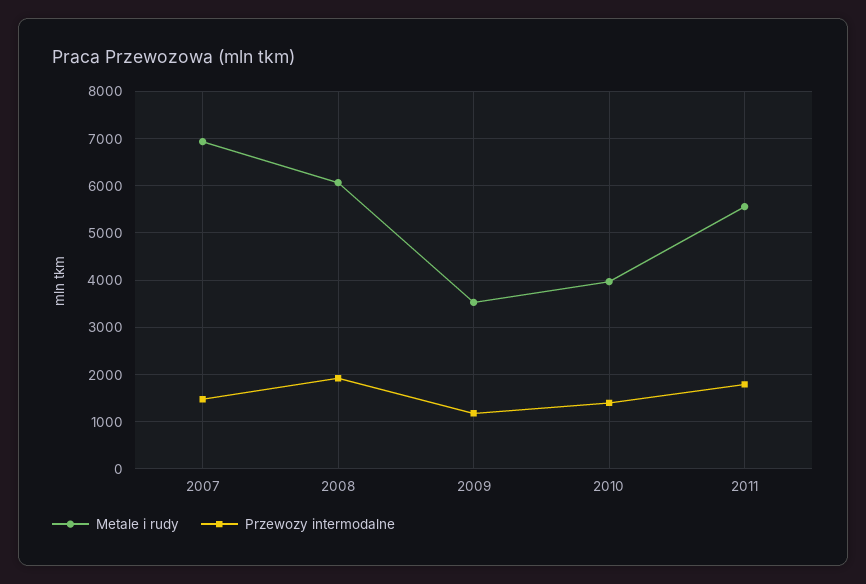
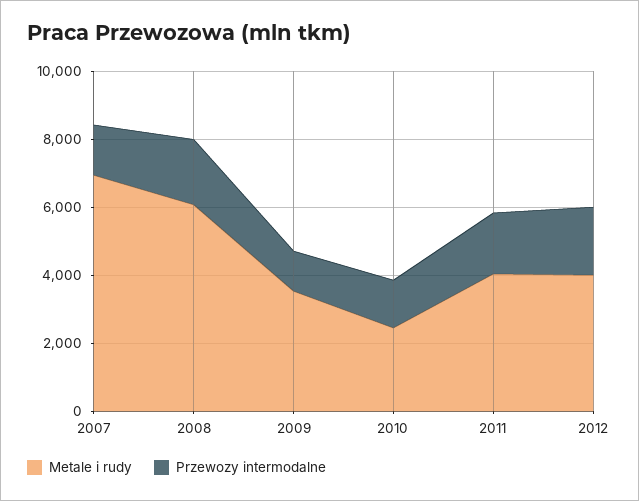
Metale i rudy, 2010: 4000 -> 2500
Metale i rudy, 2011: 5600 -> 4000
Metale i rudy, 2012: none -> 4000
Przewozy intermodalne, 2012: none -> 2000

